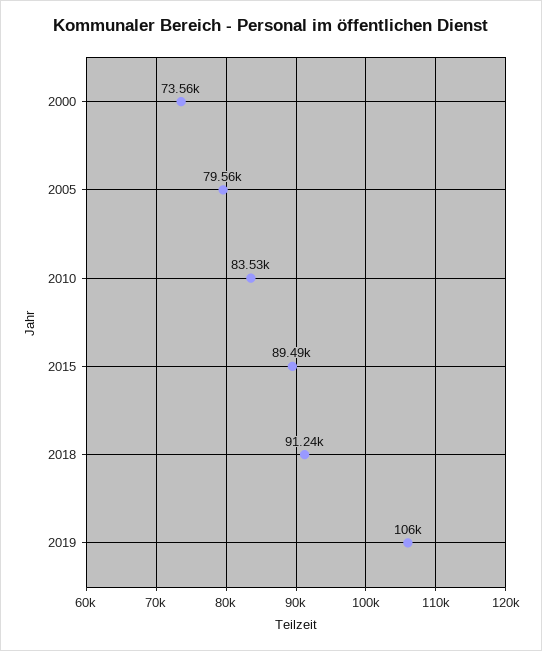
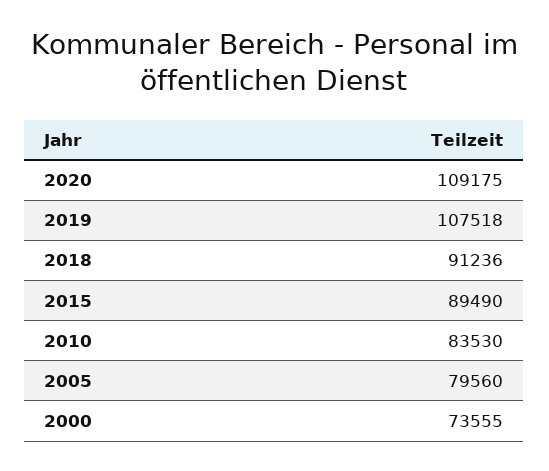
2019: 106000 -> 107518
2020: none -> 109175

